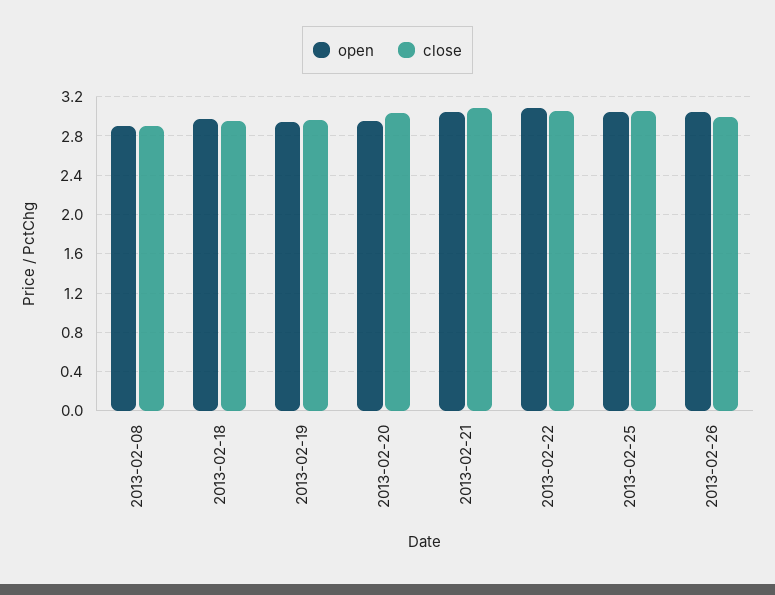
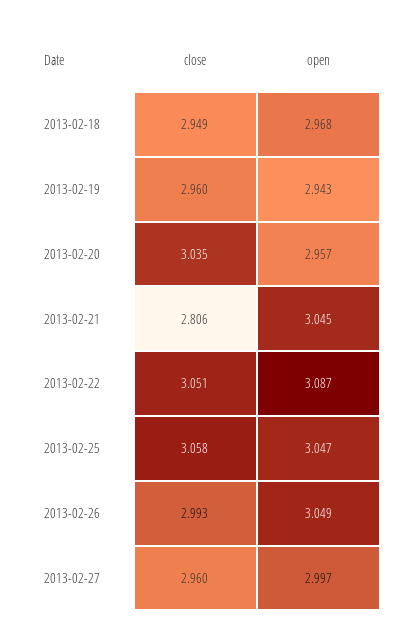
open, 2013-02-08: 2.9 -> none
close, 2013-02-08: 2.9 -> none
close, 2013-02-21: 3.1 -> 2.806
close, 2013-02-27: none -> 2.96
open, 2013-02-27: none -> 2.997

